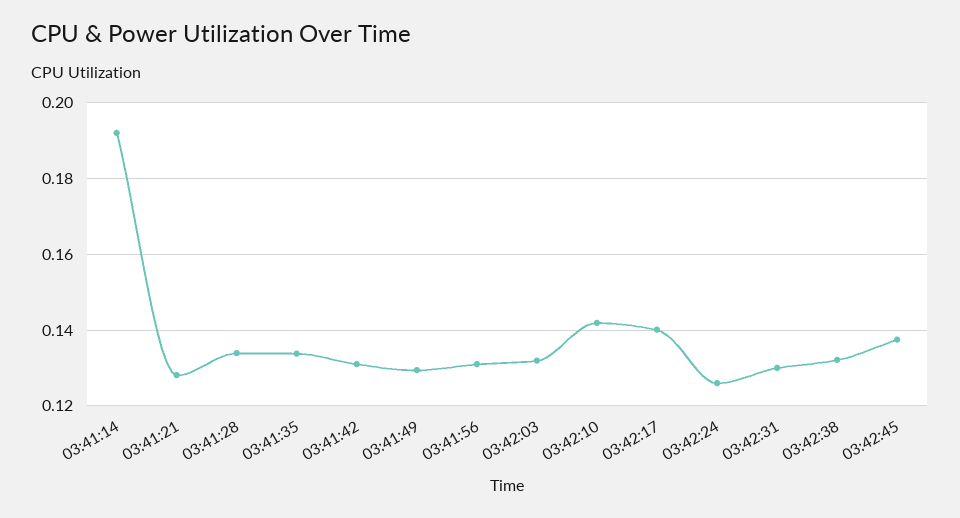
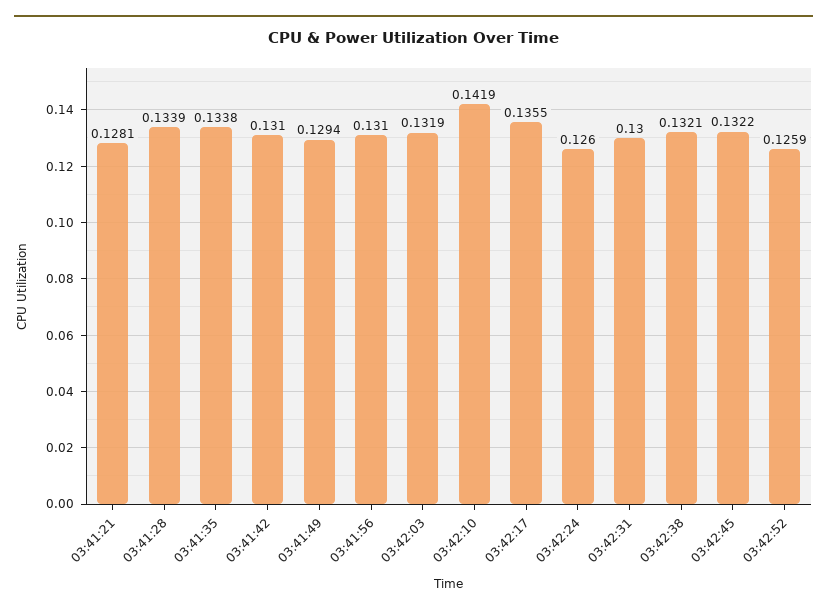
03:41:14: 0.192 -> none
03:42:17: 0.14 -> 0.1355
03:42:45: 0.138 -> 0.1322
03:42:52: none -> 0.1259

